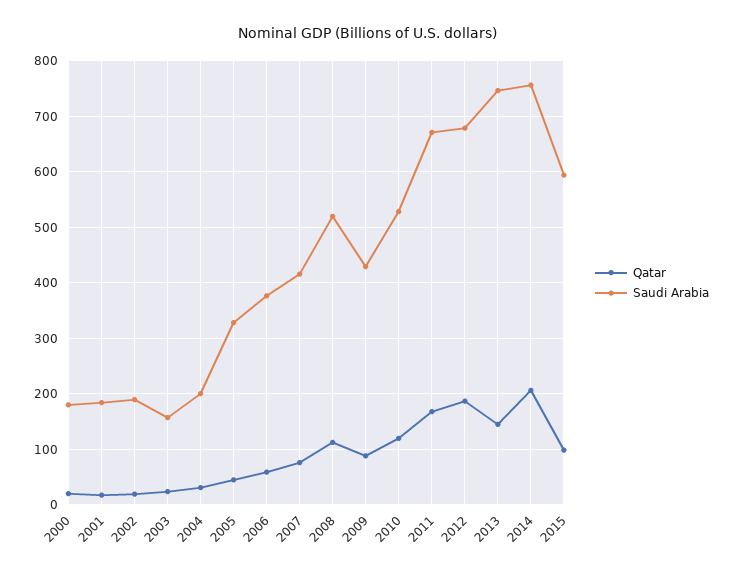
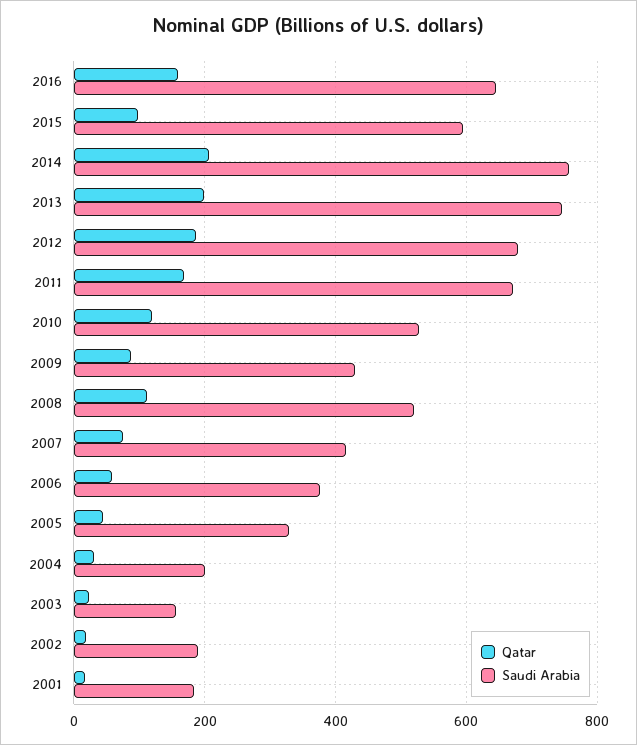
Qatar, 2000: 20 -> none
Saudi Arabia, 2000: 180 -> none
Qatar, 2013: 140 -> 200
Qatar, 2016: none -> 160
Saudi Arabia, 2016: none -> 640

